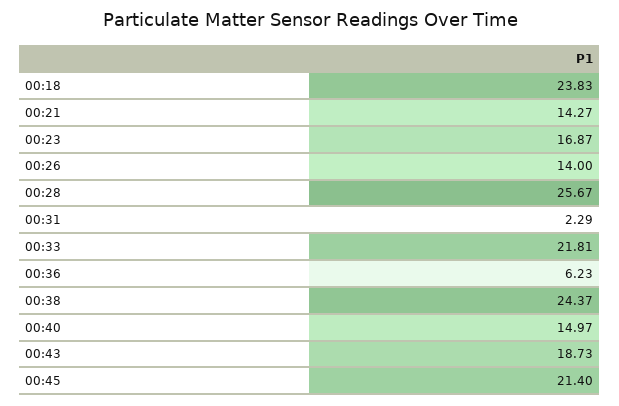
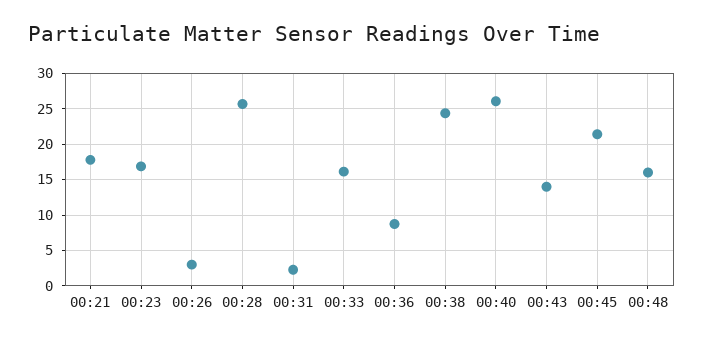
00:18: 23.83 -> none
00:21: 14.27 -> 18
00:26: 14 -> 3
00:33: 21.81 -> 16
00:36: 6.23 -> 9
00:40: 14.97 -> 26
00:43: 18.73 -> 14
00:48: none -> 16

